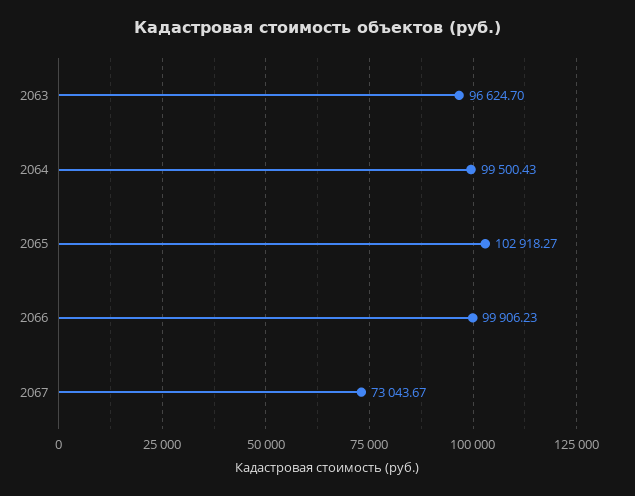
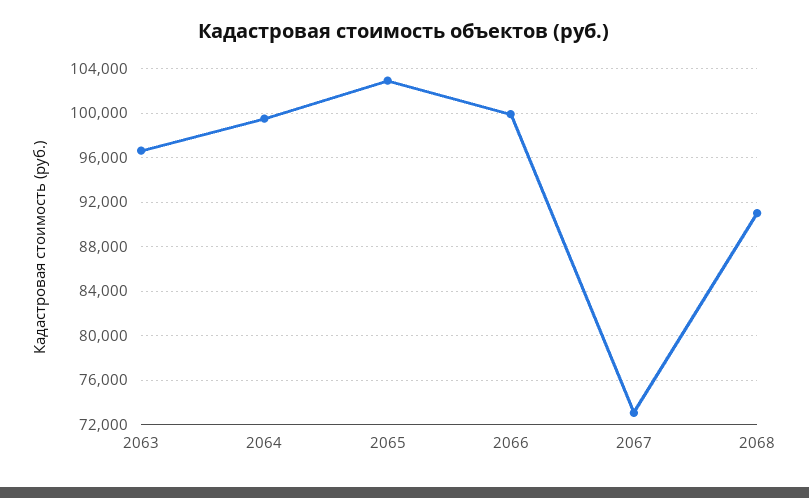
2068: none -> 91000

